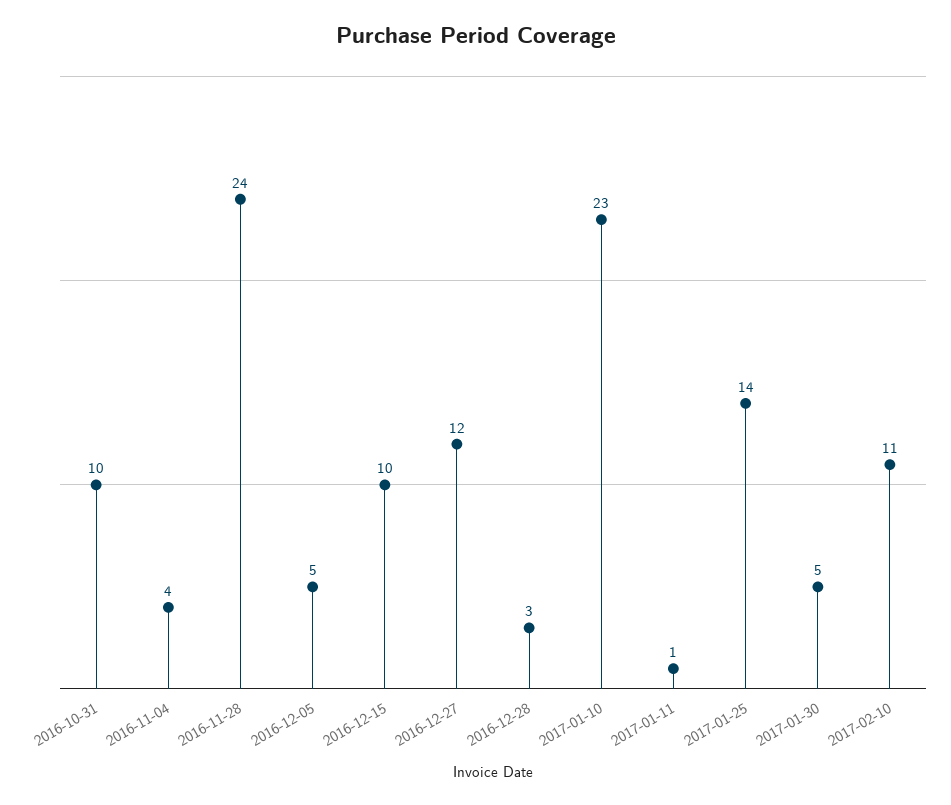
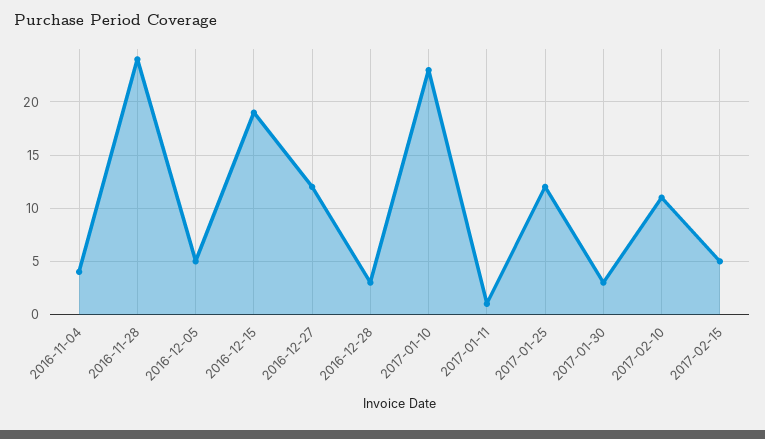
2016-10-31: 10 -> none
2016-12-15: 10 -> 19
2017-01-25: 14 -> 12
2017-01-30: 5 -> 3
2017-02-15: none -> 5

